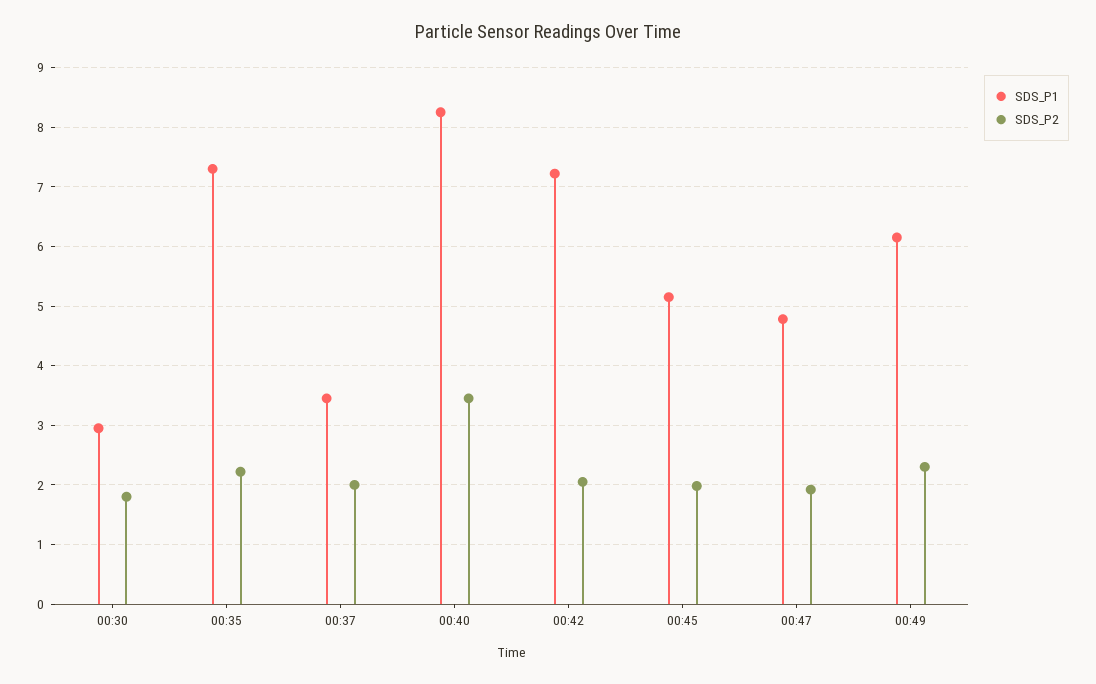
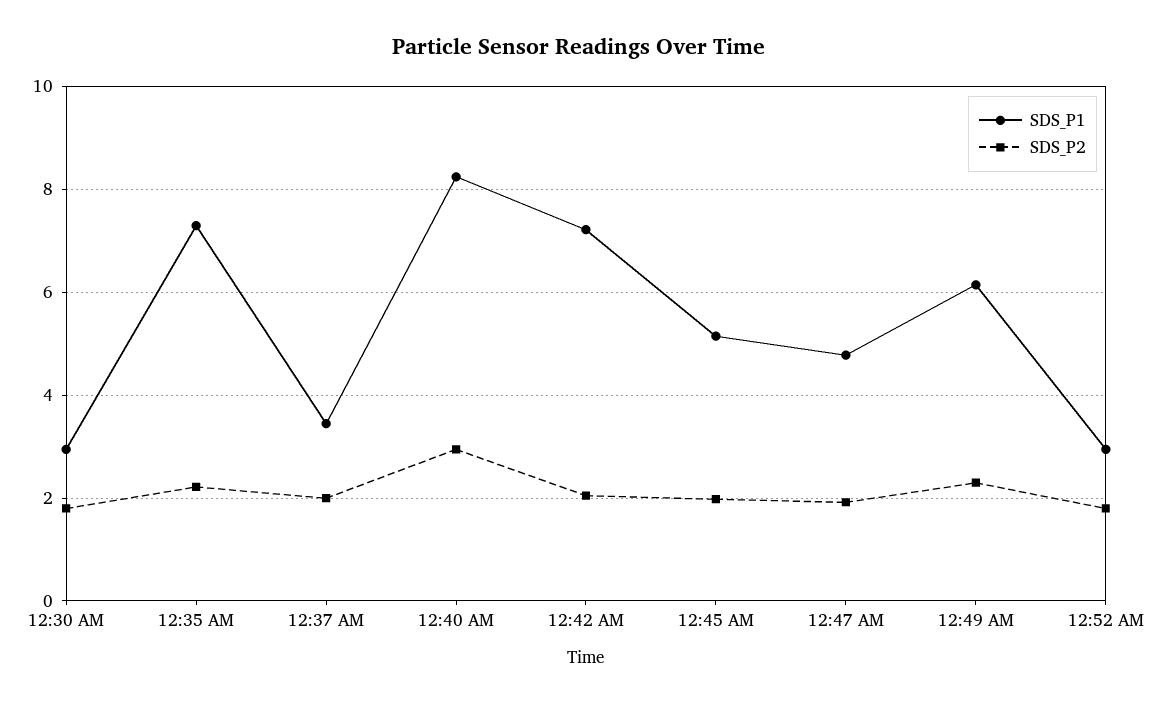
SDS_P2, 00:40: 3.4 -> 3
SDS_P1, 12:52 AM: none -> 3
SDS_P2, 12:52 AM: none -> 1.8

